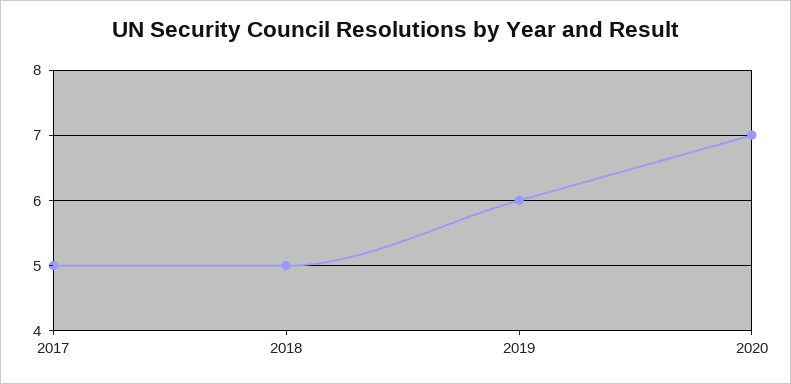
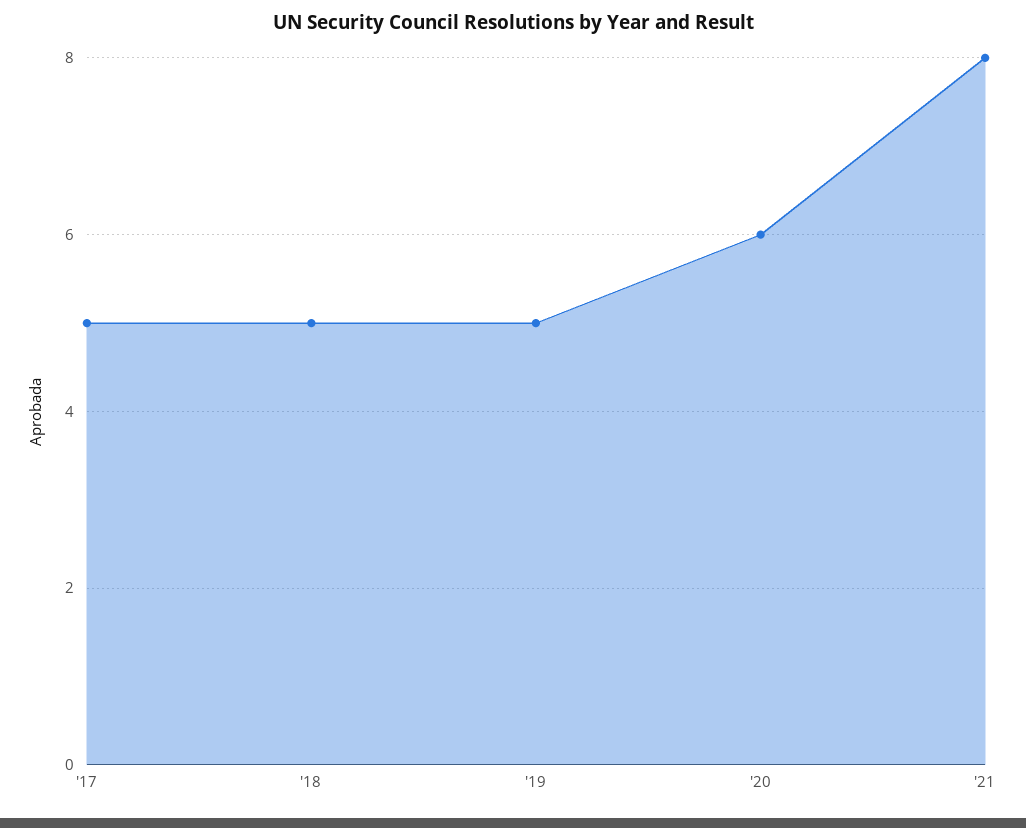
2019: 6 -> 5
2020: 7 -> 6
'21: none -> 8

